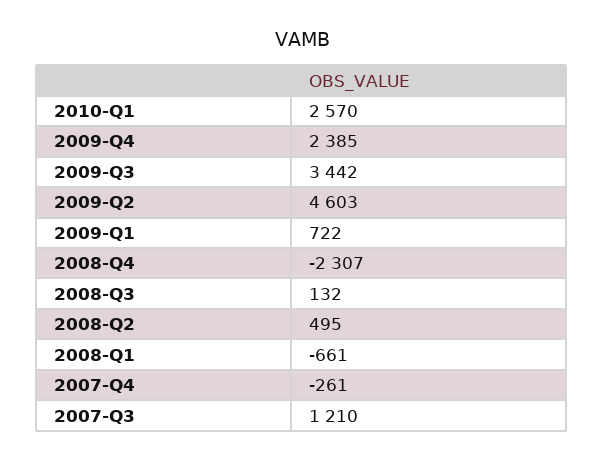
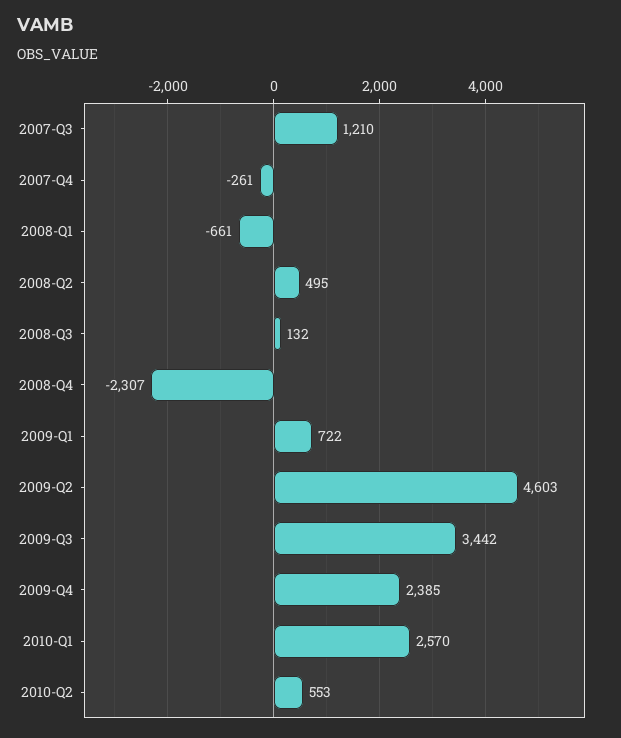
2010-Q2: none -> 553

